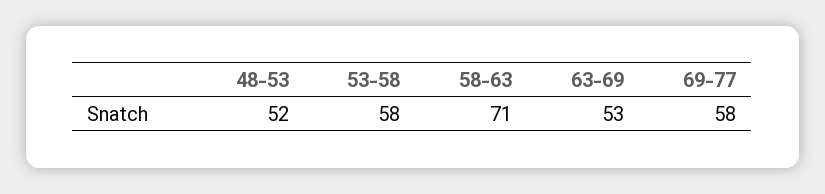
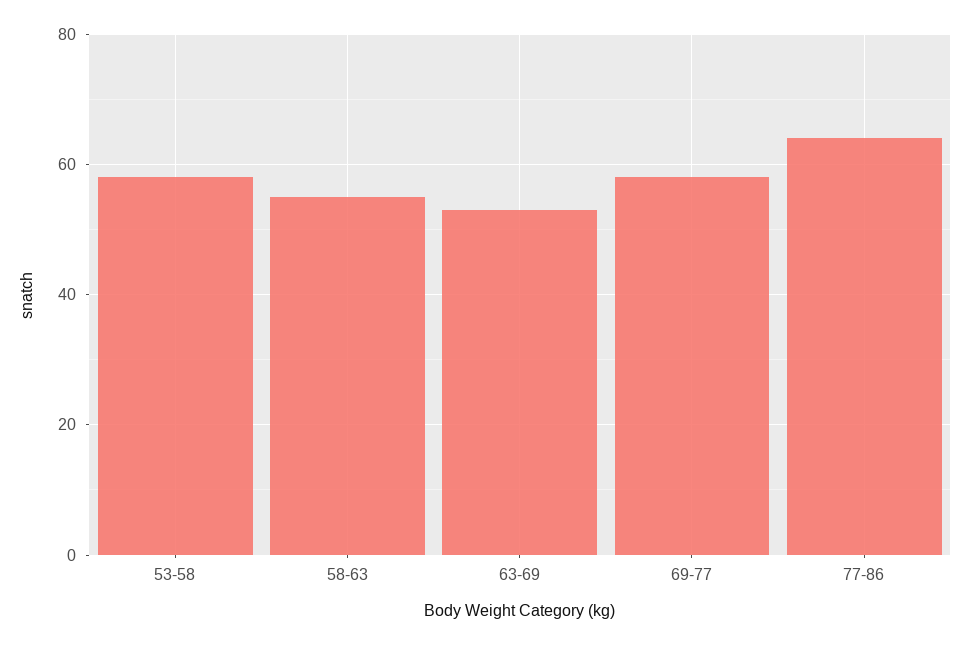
48-53: 52 -> none
58-63: 71 -> 55
77-86: none -> 65

